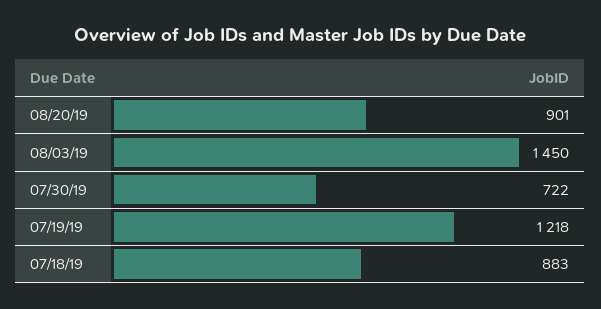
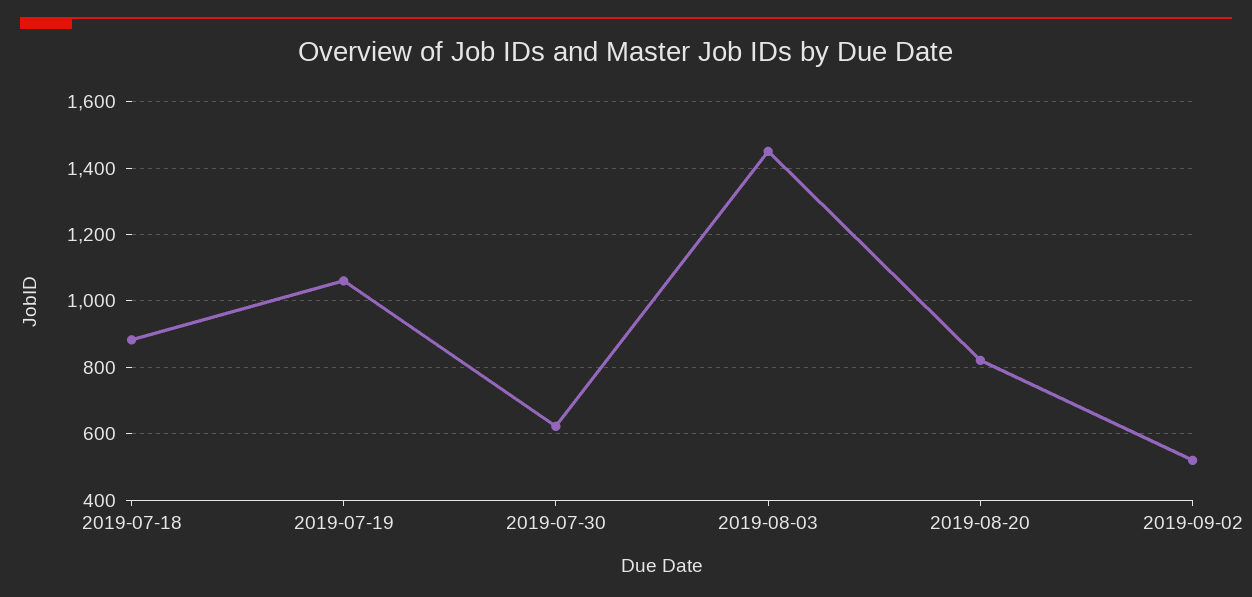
08/20/19: 901 -> 820
07/30/19: 722 -> 620
07/19/19: 1218 -> 1060
2019-09-02: none -> 520

